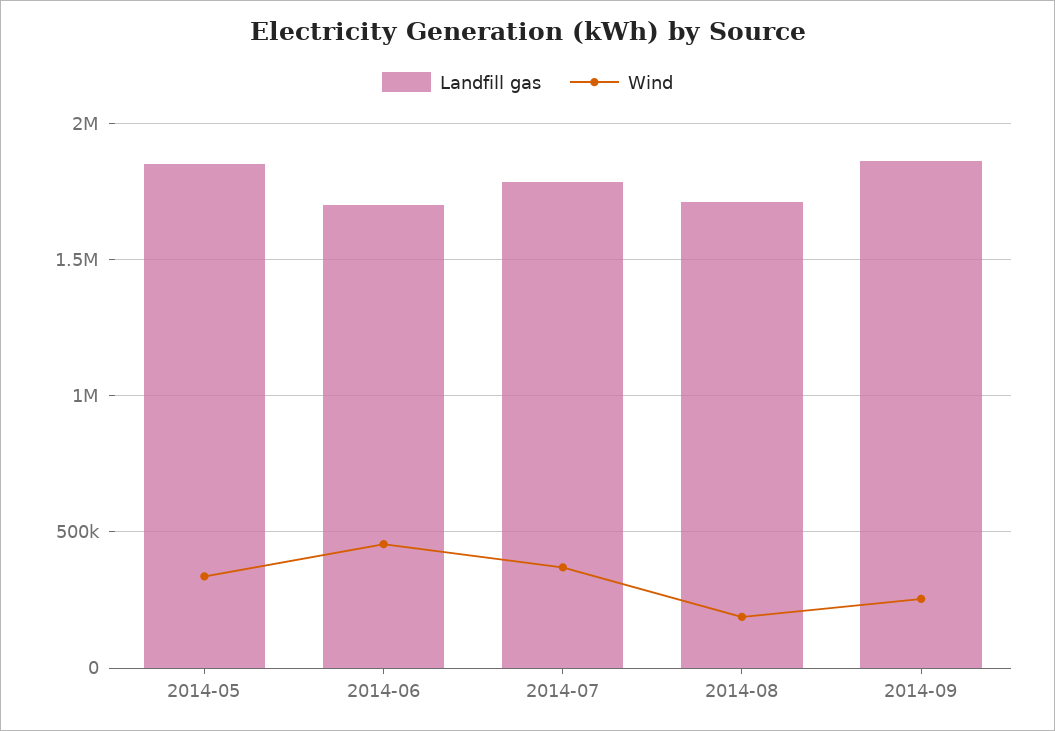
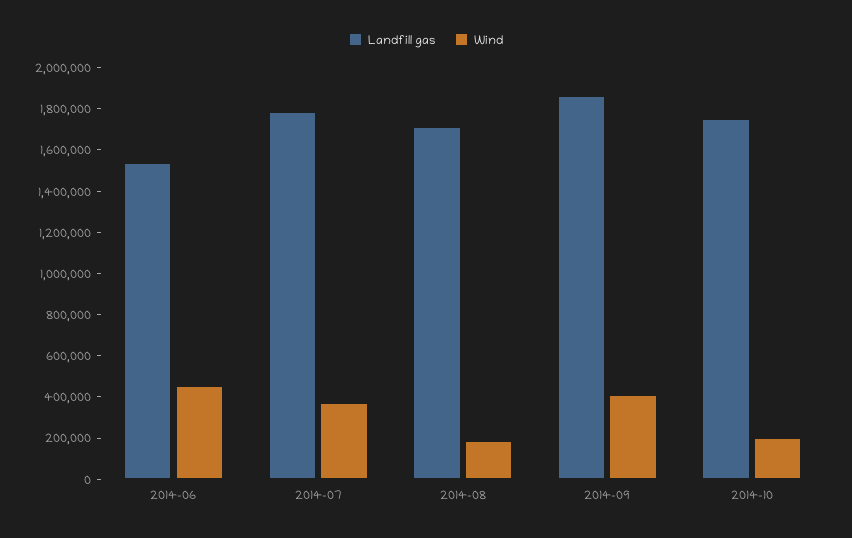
Landfill gas, 2014-05: 1850000 -> none
Wind, 2014-05: 350000 -> none
Landfill gas, 2014-06: 1700000 -> 1550000
Wind, 2014-09: 250000 -> 400000
Landfill gas, 2014-10: none -> 1750000
Wind, 2014-10: none -> 200000

